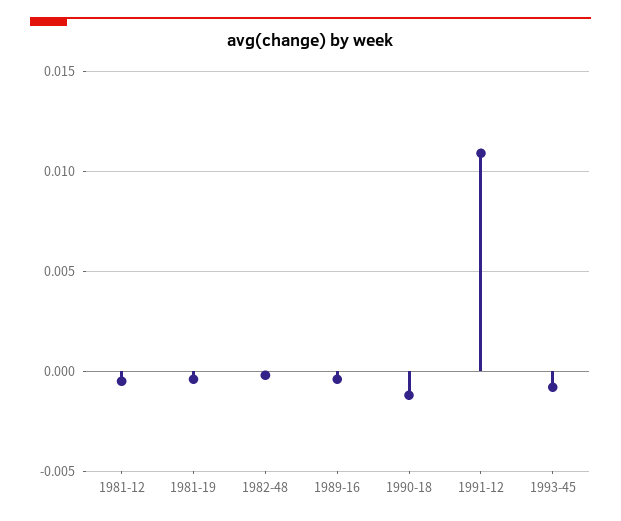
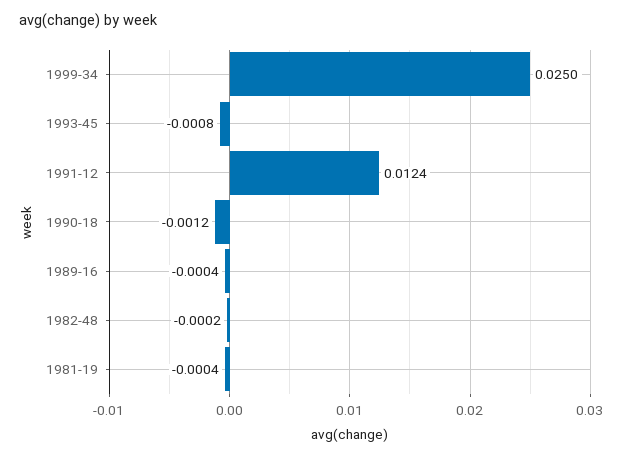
1981-12: -0.0005 -> none
1991-12: 0.011 -> 0.0124
1999-34: none -> 0.025

